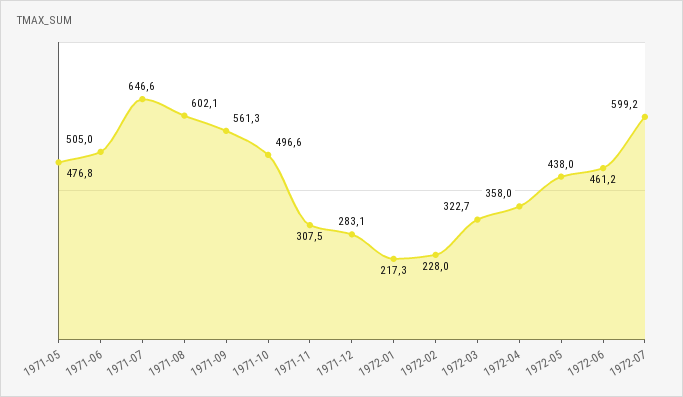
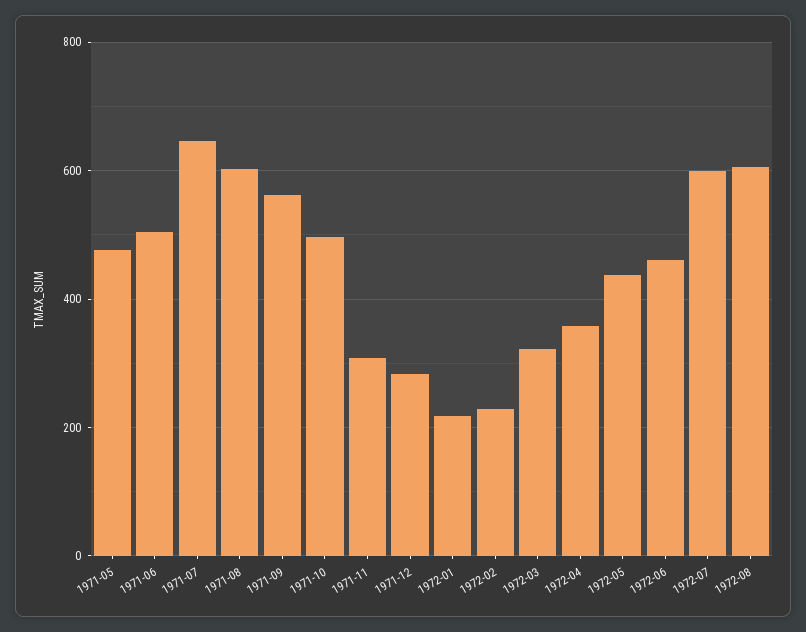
1972-08: none -> 600

